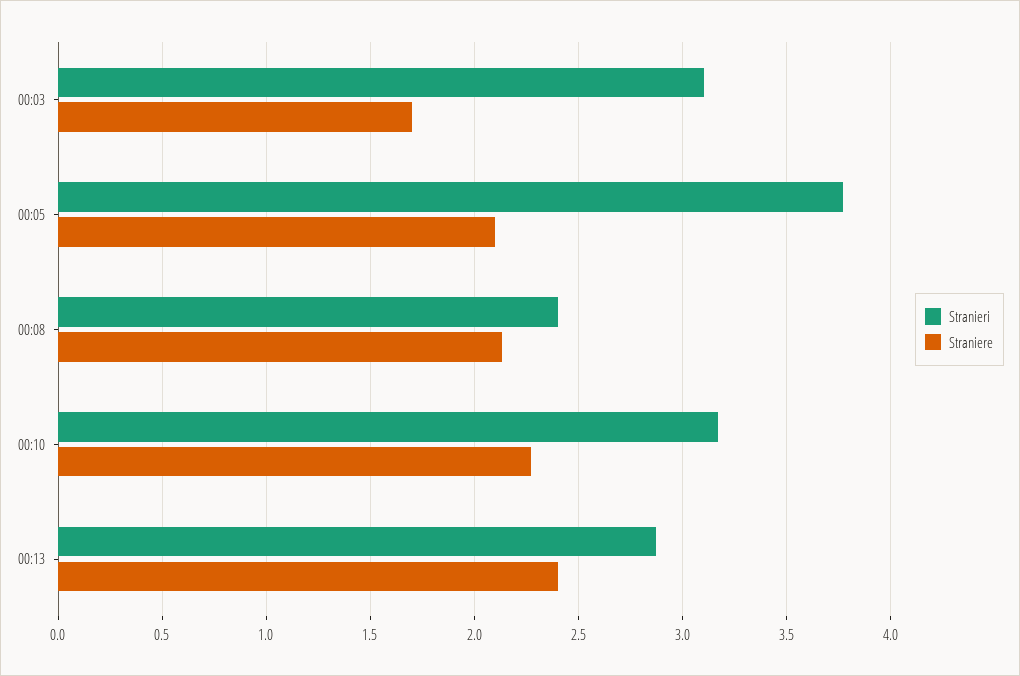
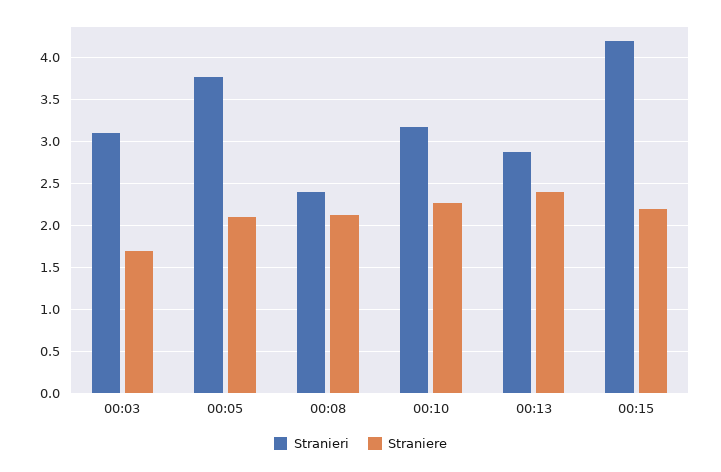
Stranieri, 00:15: none -> 4.2
Straniere, 00:15: none -> 2.2

